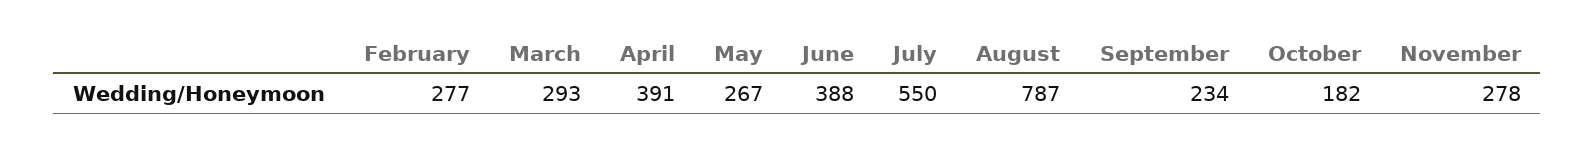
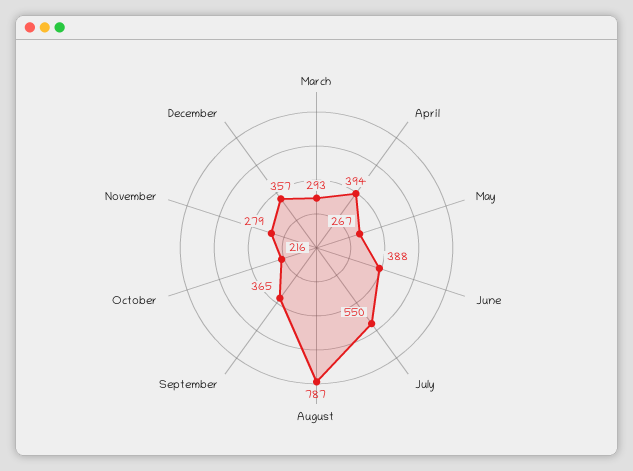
February: 277 -> none
April: 391 -> 394
September: 234 -> 365
October: 182 -> 216
November: 278 -> 279
December: none -> 357

